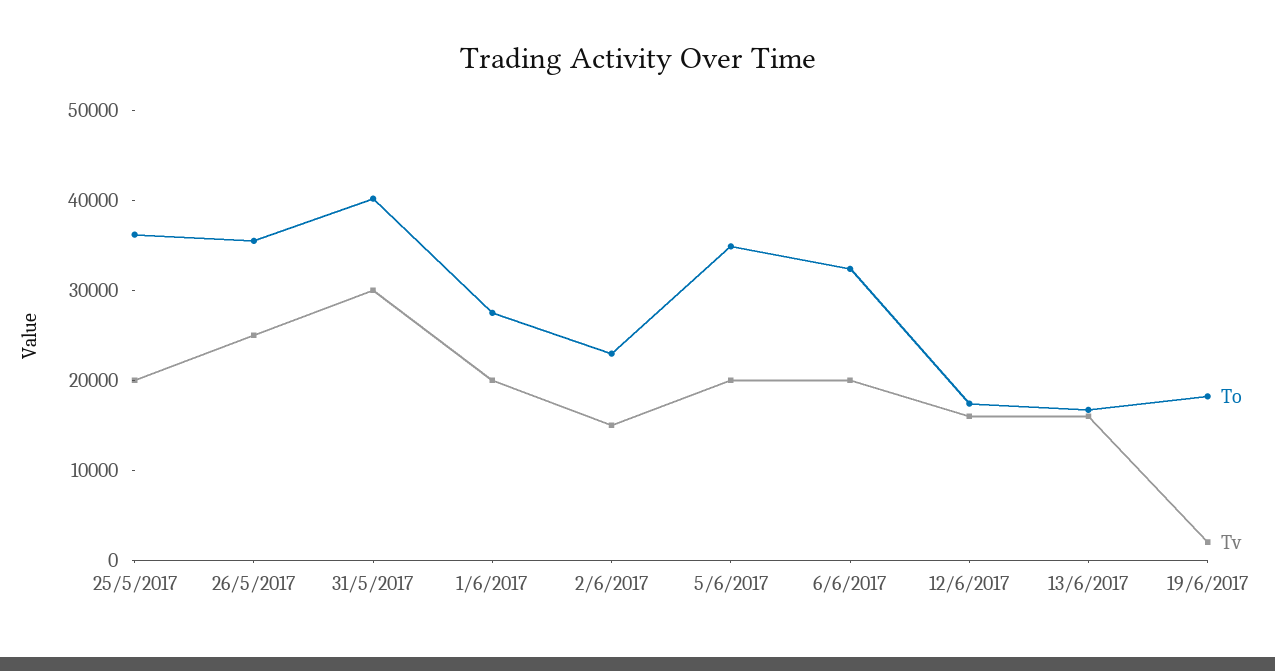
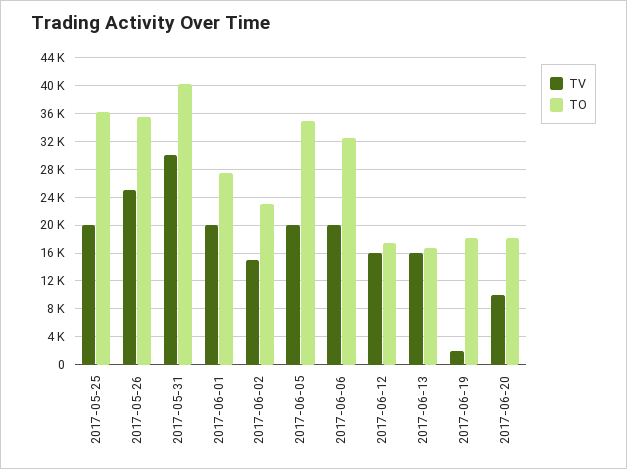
Tv, 2017-06-20: none -> 10000
To, 2017-06-20: none -> 18000

